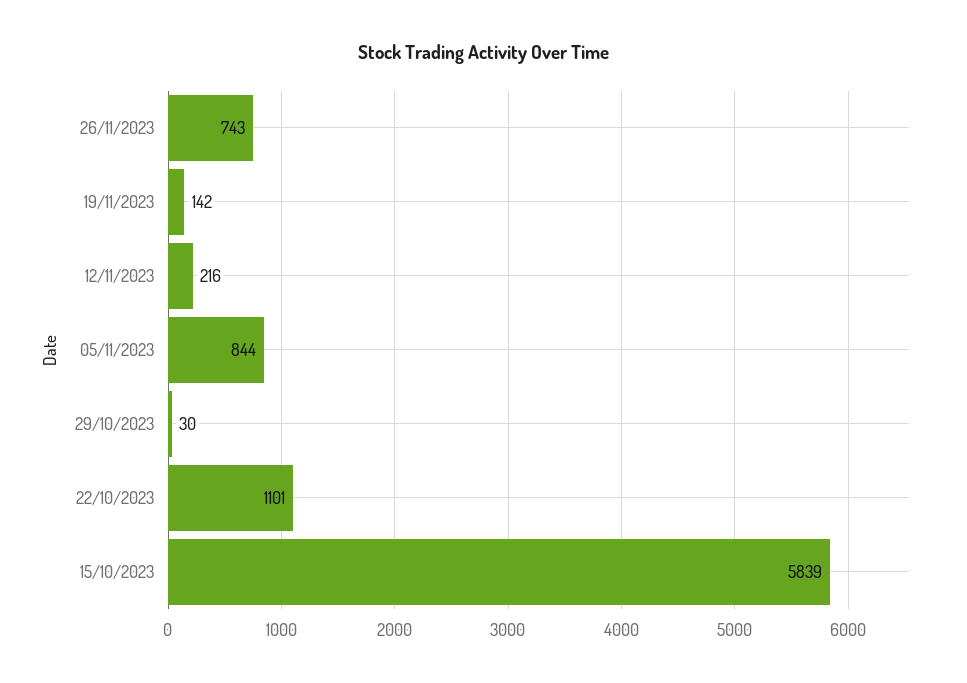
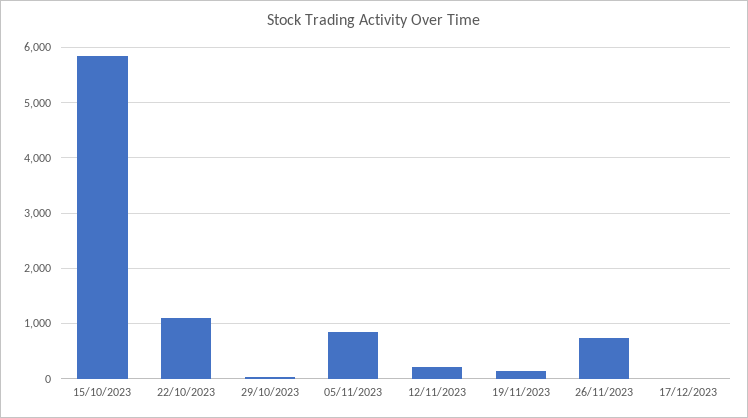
17/12/2023: none -> 0

